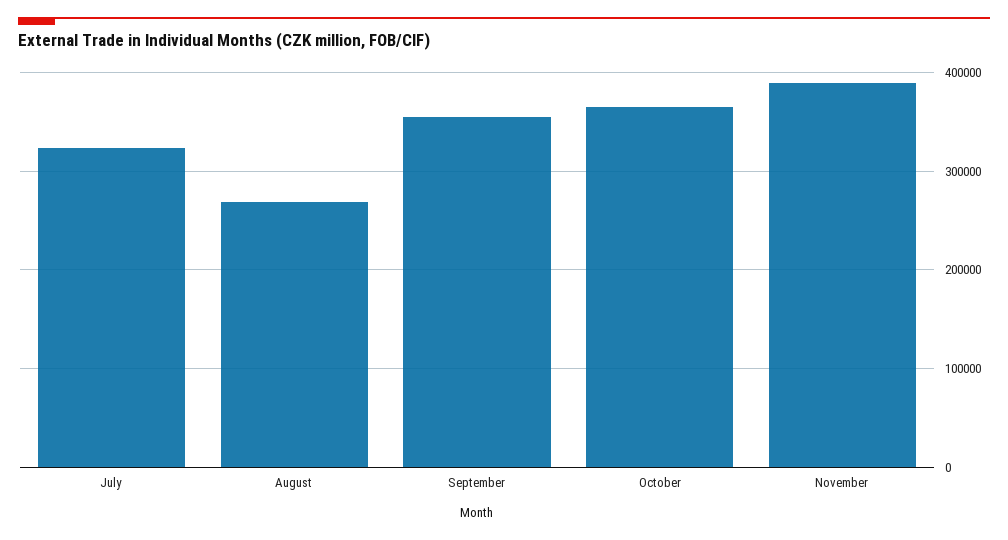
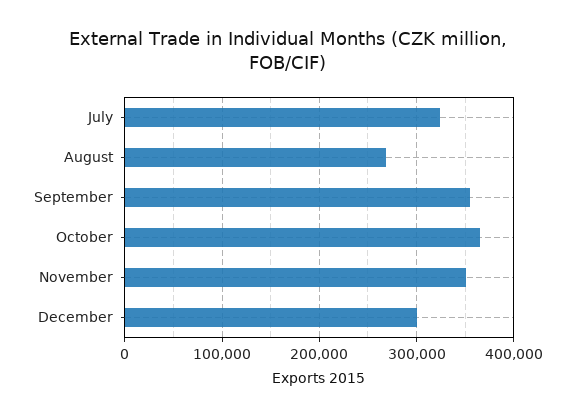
November: 390000 -> 350000
December: none -> 300000

